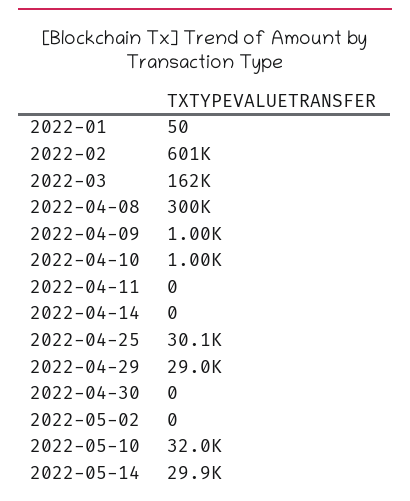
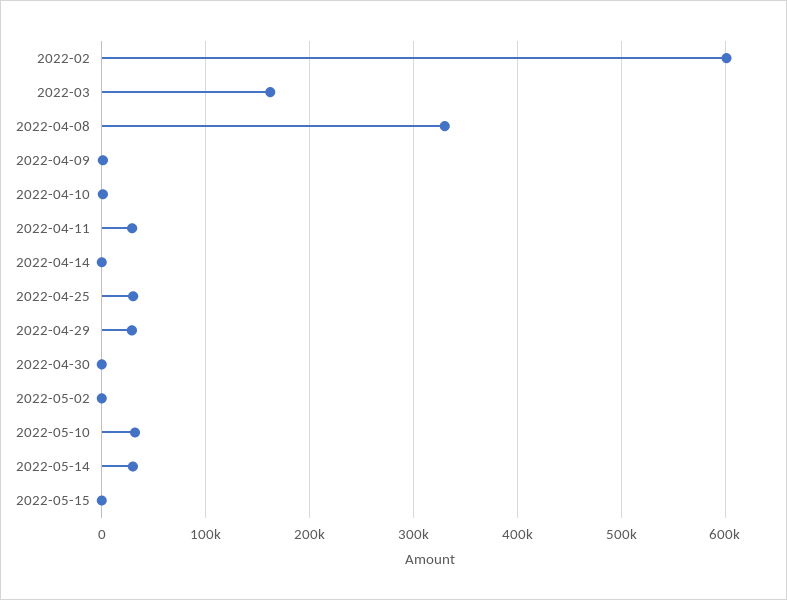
2022-01: 50 -> none
2022-04-08: 300000 -> 330000
2022-04-11: 0 -> 30000
2022-05-15: none -> 0

